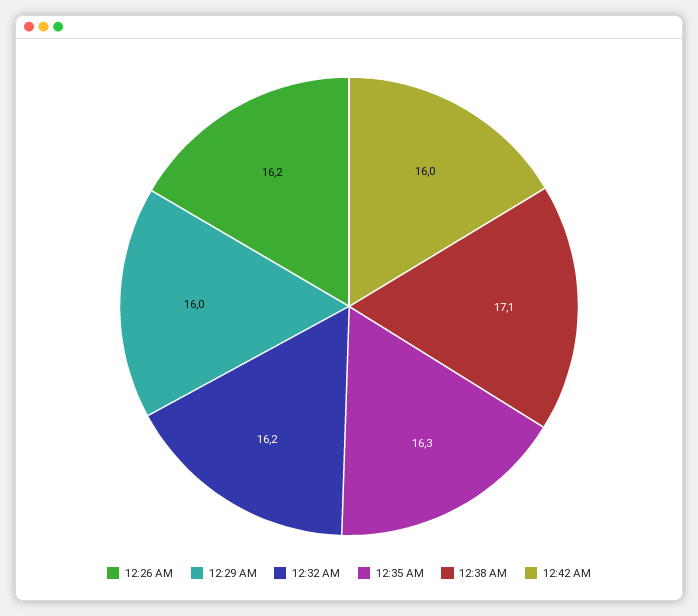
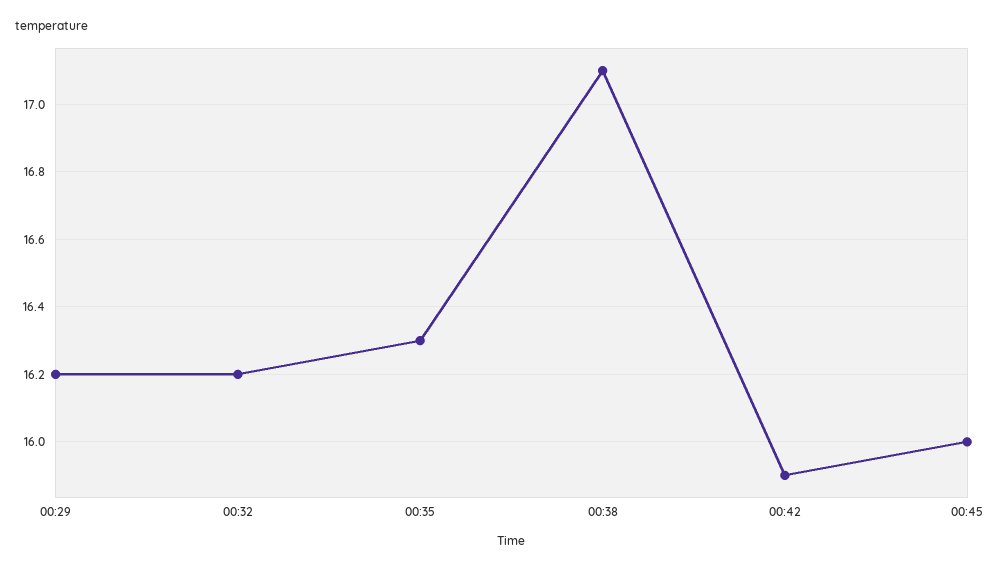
12:26 AM: 16.2 -> none
12:29 AM: 16 -> 16.2
12:42 AM: 16 -> 15.9
00:45: none -> 16

